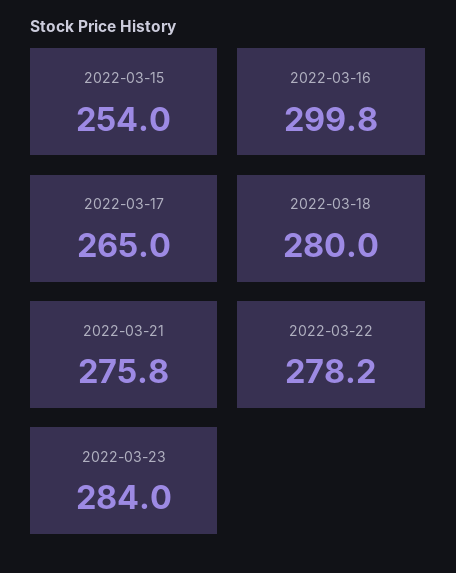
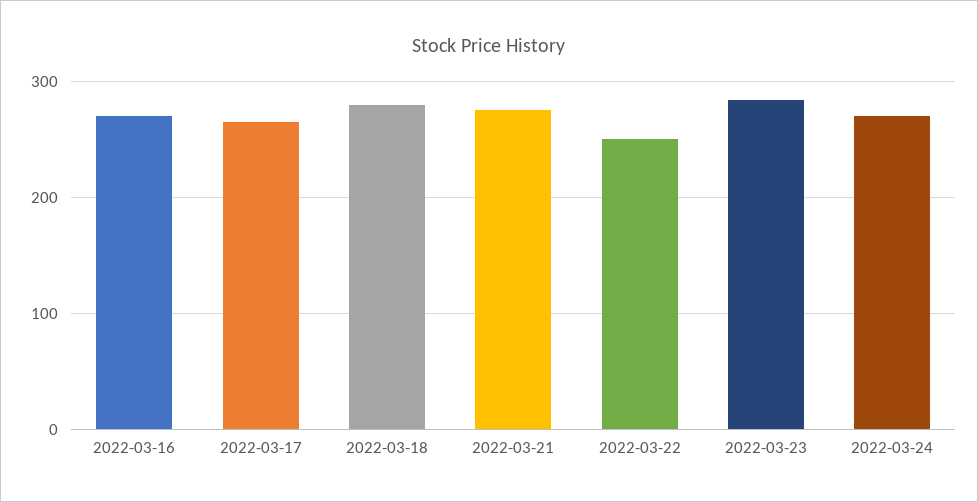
2022-03-15: 254 -> none
2022-03-16: 299.8 -> 270
2022-03-22: 278.2 -> 250
2022-03-24: none -> 270

